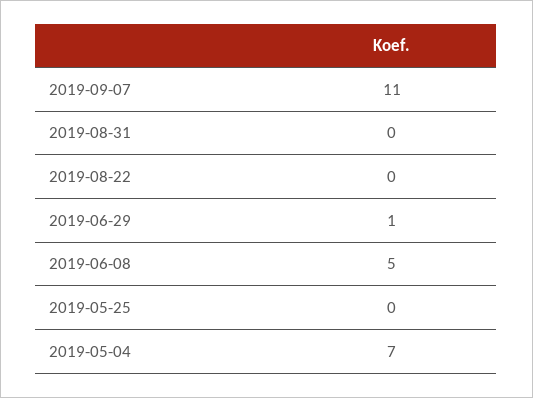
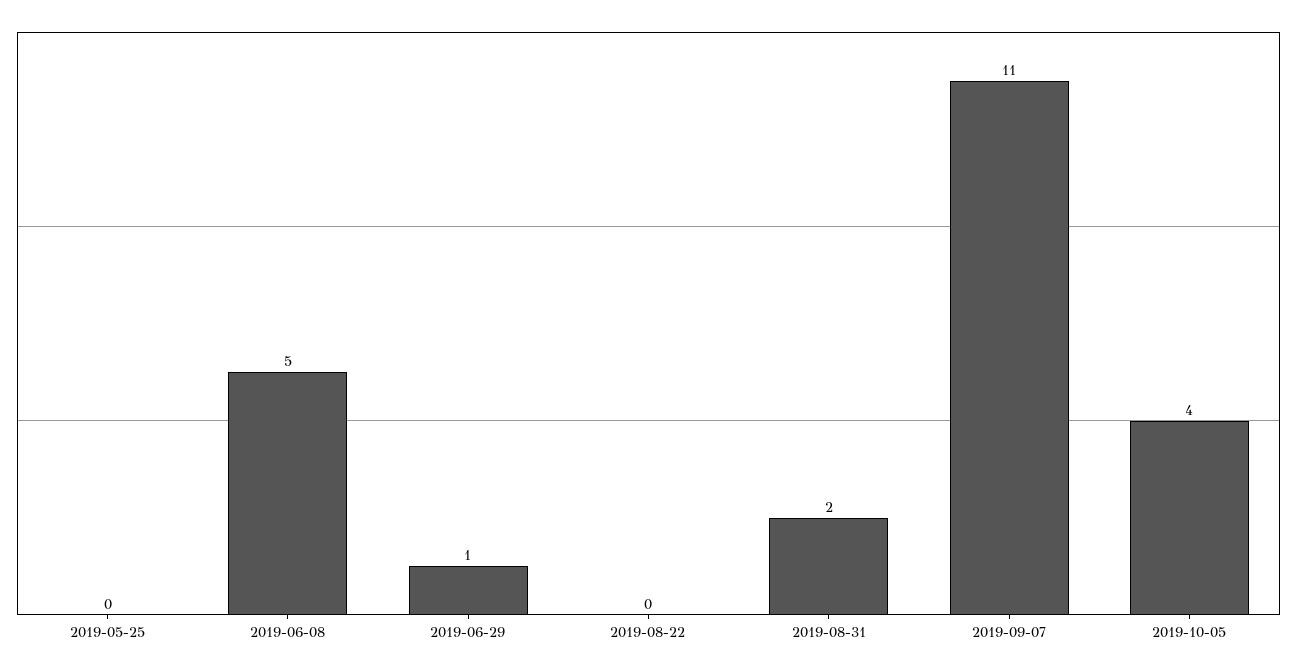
2019-08-31: 0 -> 2
2019-05-04: 7 -> none
2019-10-05: none -> 4

